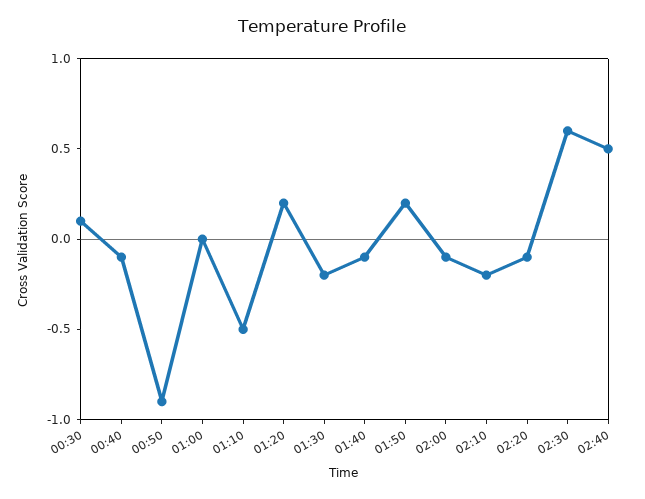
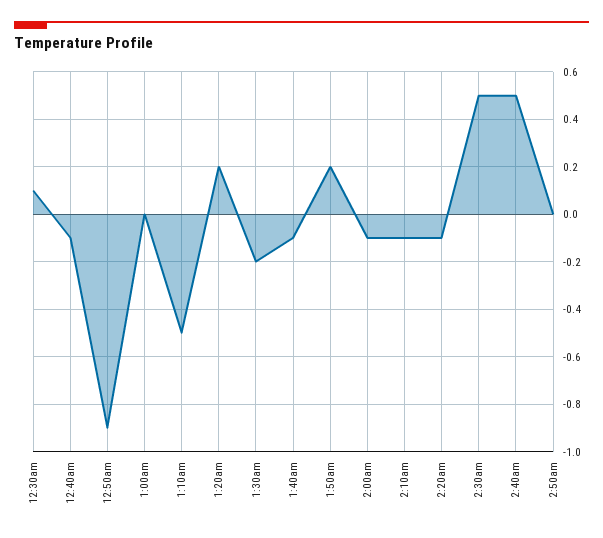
02:10: -0.2 -> -0.1
02:30: 0.6 -> 0.5
2:50am: none -> 0

